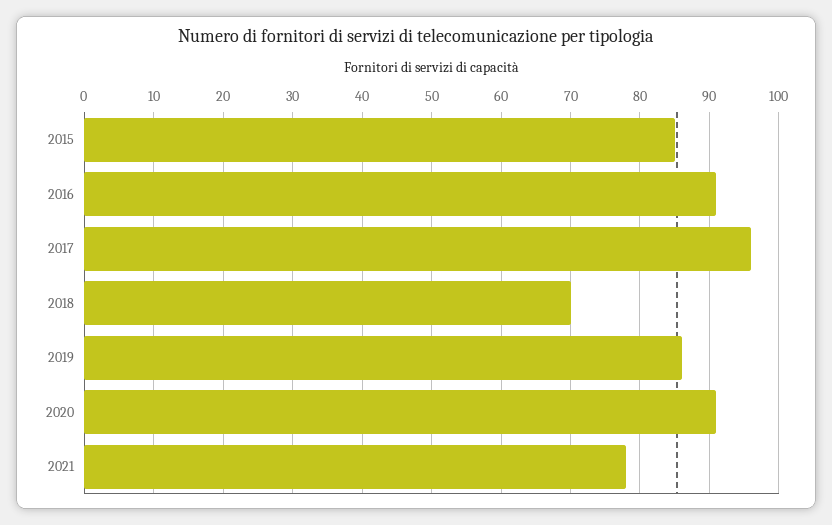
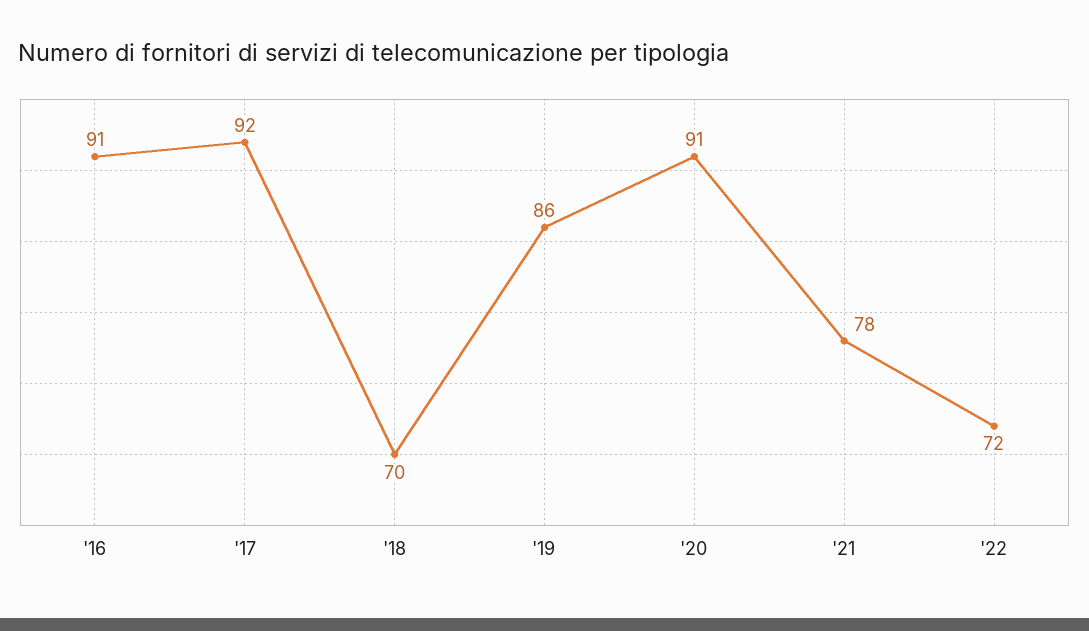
2015: 85 -> none
2017: 96 -> 92
'22: none -> 72

